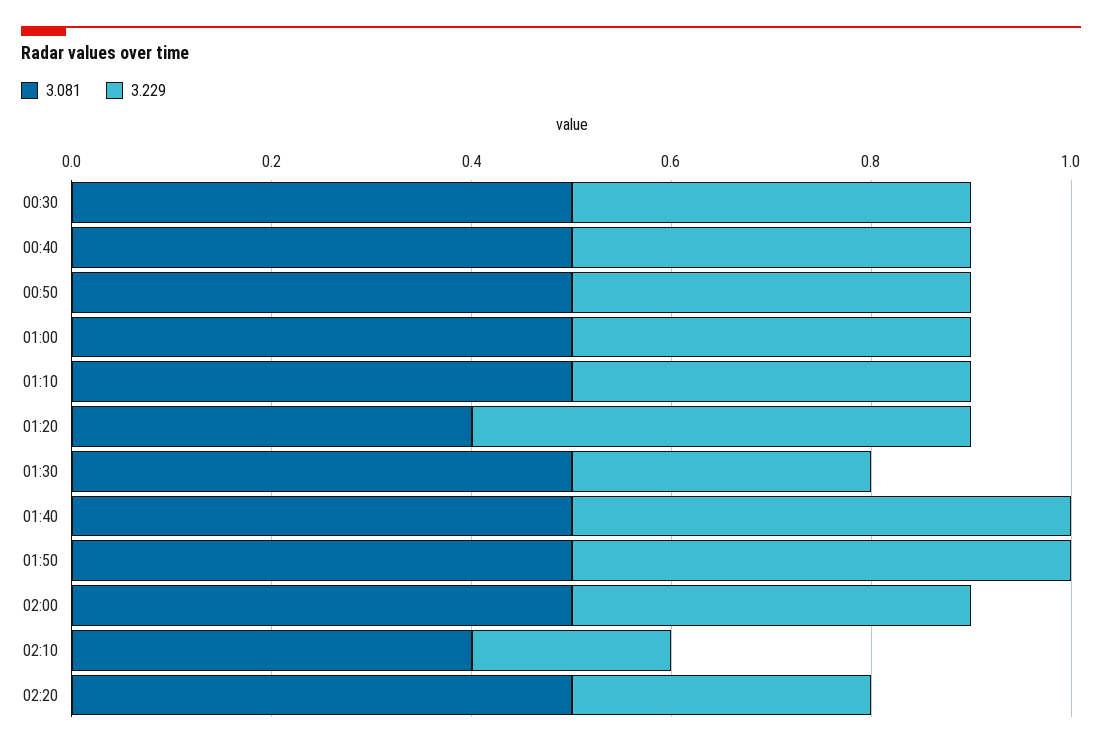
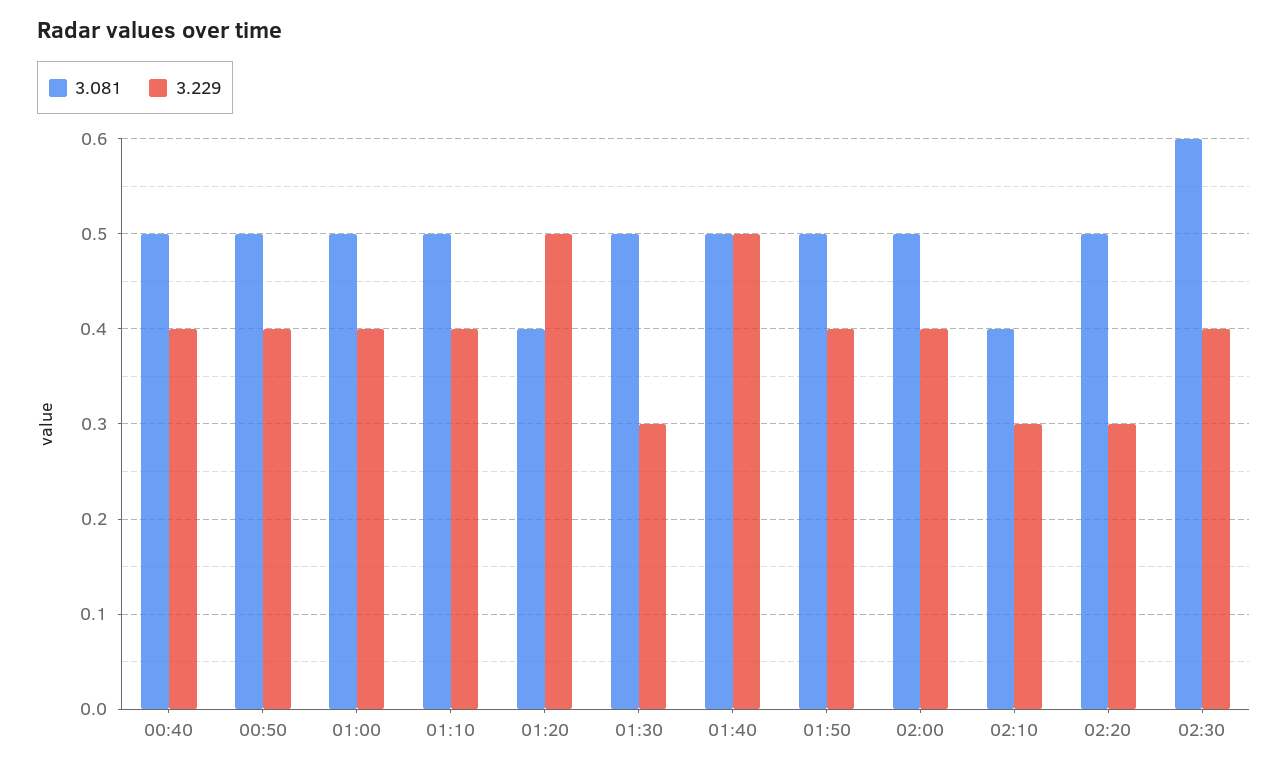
3.081, 00:30: 0.5 -> none
3.229, 00:30: 0.4 -> none
3.229, 01:50: 0.5 -> 0.4
3.229, 02:10: 0.2 -> 0.3
3.081, 02:30: none -> 0.6
3.229, 02:30: none -> 0.4

